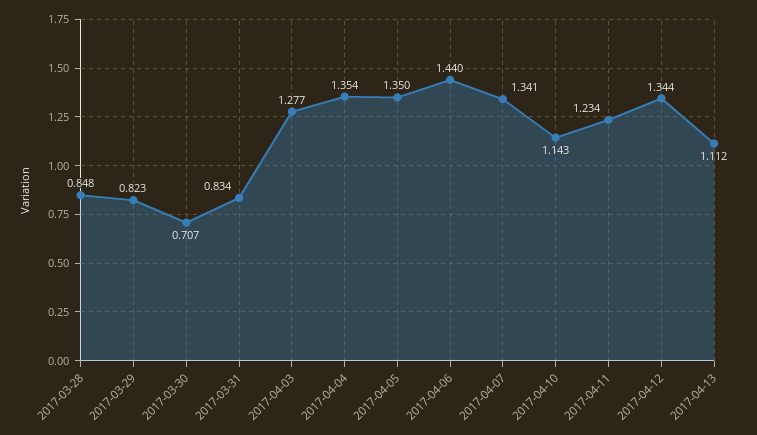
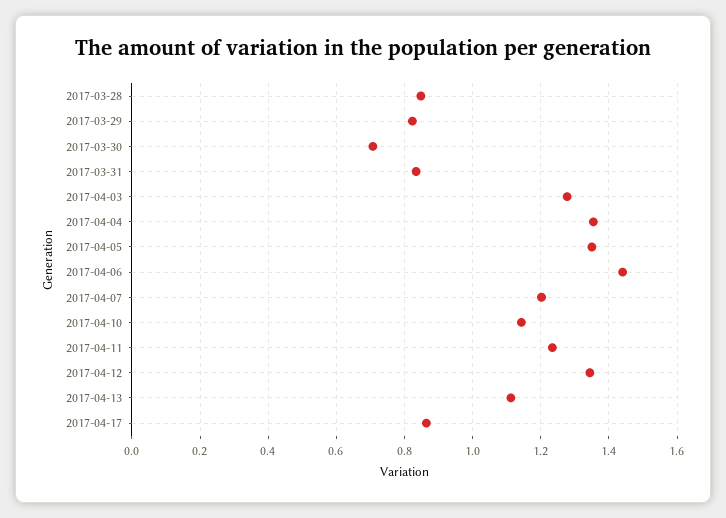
2017-04-07: 1.341 -> 1.2
2017-04-17: none -> 0.86

